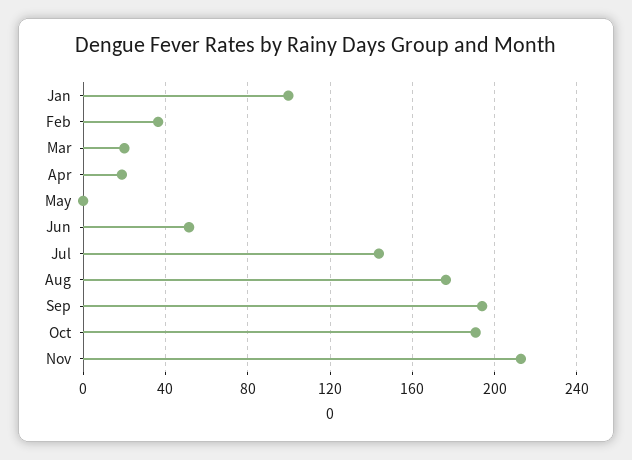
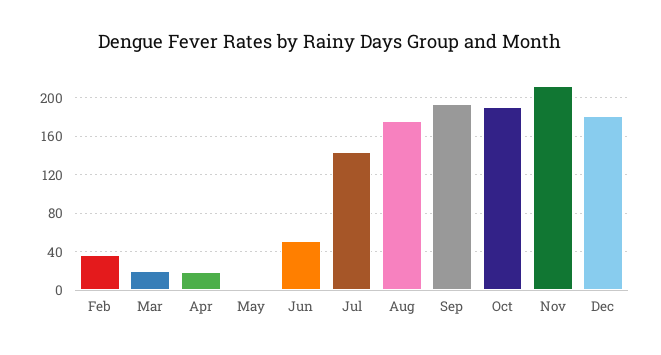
Jan: 100 -> none
Dec: none -> 180

